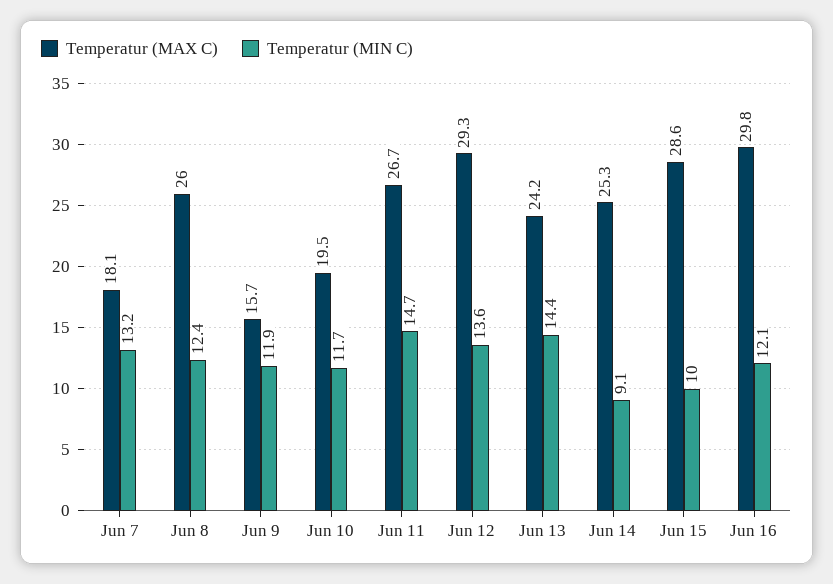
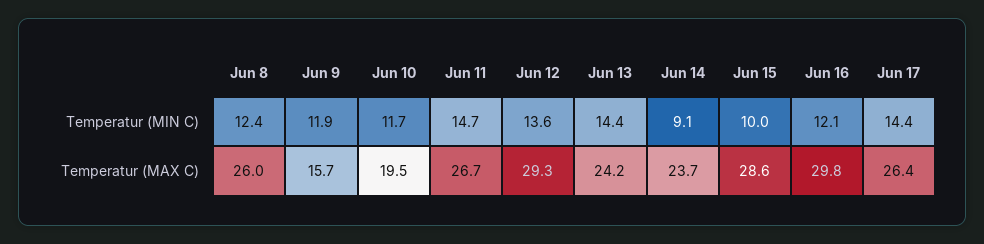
Temperatur (MAX C), Jun 7: 18.1 -> none
Temperatur (MIN C), Jun 7: 13.2 -> none
Temperatur (MAX C), Jun 14: 25.3 -> 23.7
Temperatur (MIN C), Jun 17: none -> 14.4
Temperatur (MAX C), Jun 17: none -> 26.4

